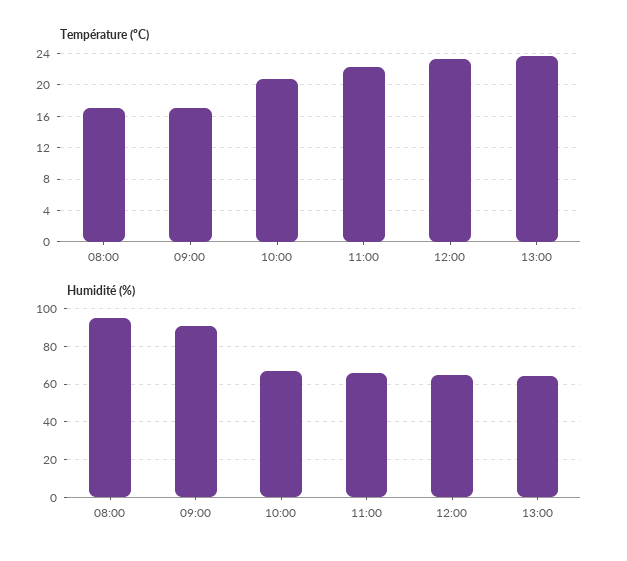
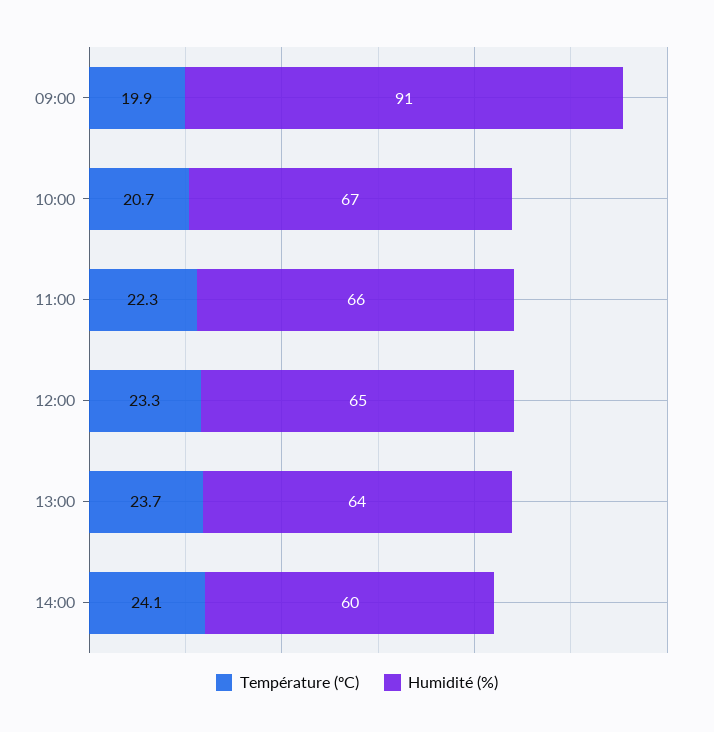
Température (ºC), 08:00: 17 -> none
Température (ºC), 09:00: 17 -> 19.9
Humidité (%), 08:00: 95 -> none
Température (ºC), 14:00: none -> 24.1
Humidité (%), 14:00: none -> 60

